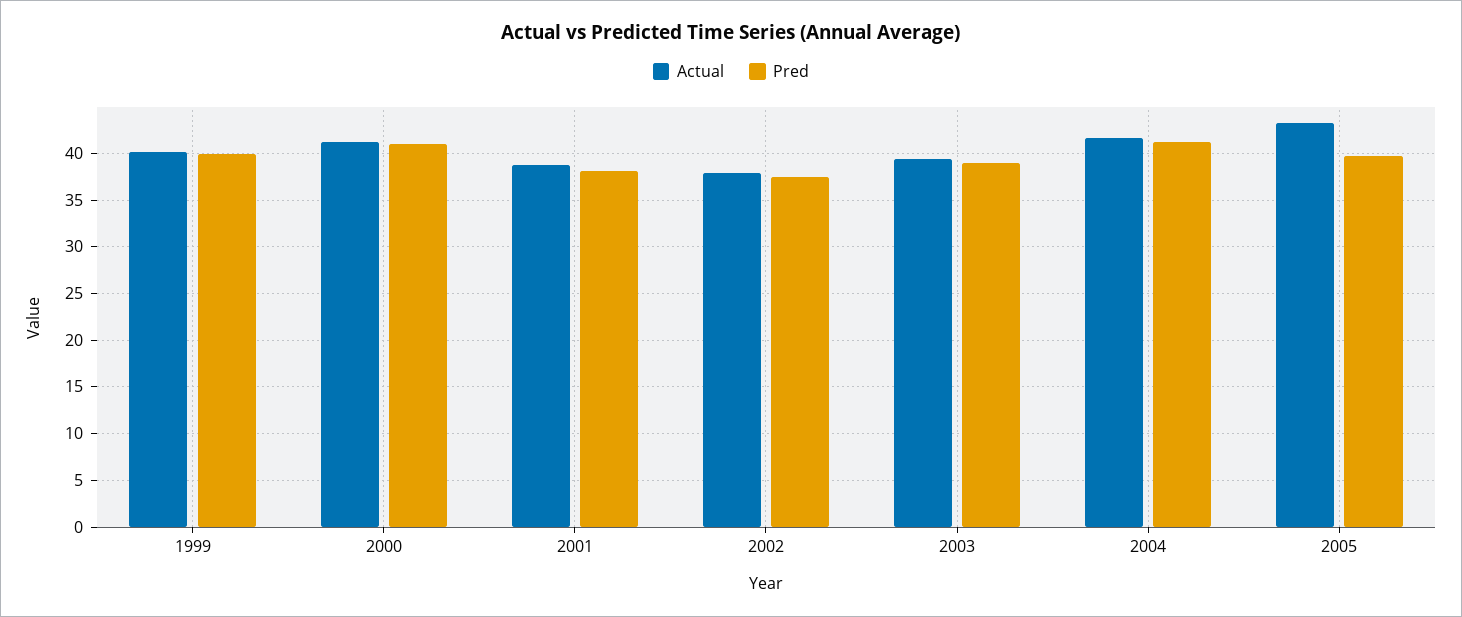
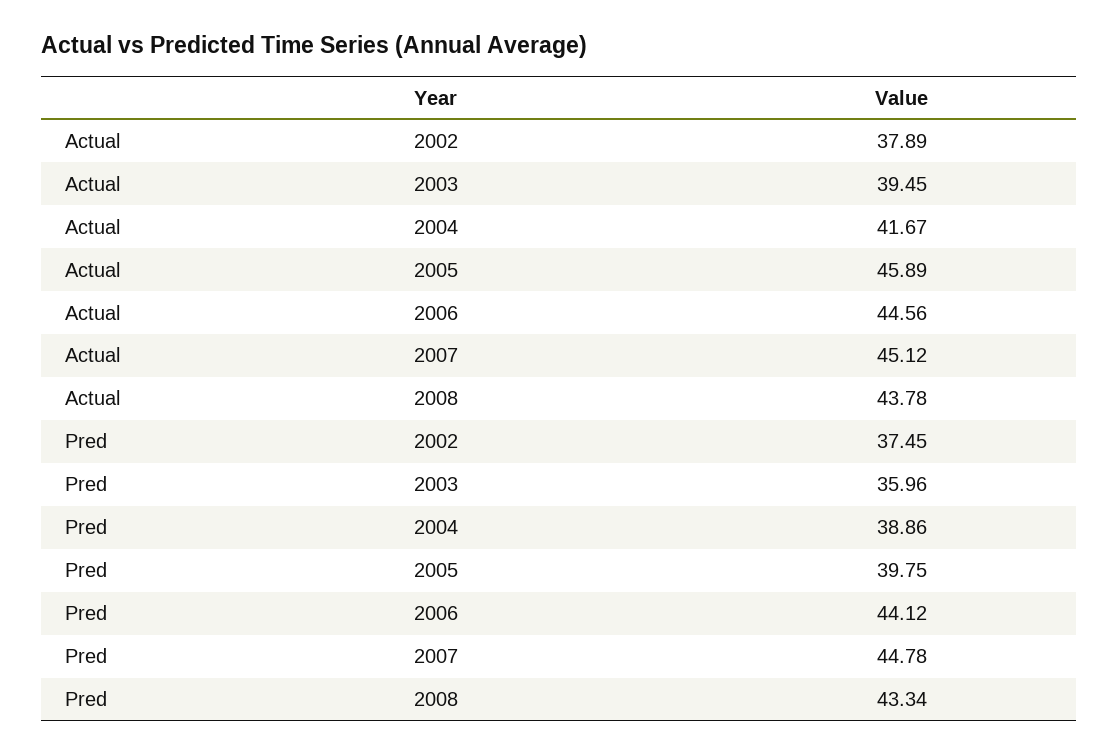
Actual, 1999: 40 -> none
Pred, 1999: 40 -> none
Actual, 2000: 41 -> none
Pred, 2000: 41 -> none
Actual, 2001: 39 -> none
Pred, 2001: 38 -> none
Pred, 2003: 39 -> 35.96
Pred, 2004: 41 -> 38.86
Actual, 2005: 43 -> 45.89
Actual, 2006: none -> 44.56
Actual, 2007: none -> 45.12
Actual, 2008: none -> 43.78
Pred, 2006: none -> 44.12
Pred, 2007: none -> 44.78
Pred, 2008: none -> 43.34

